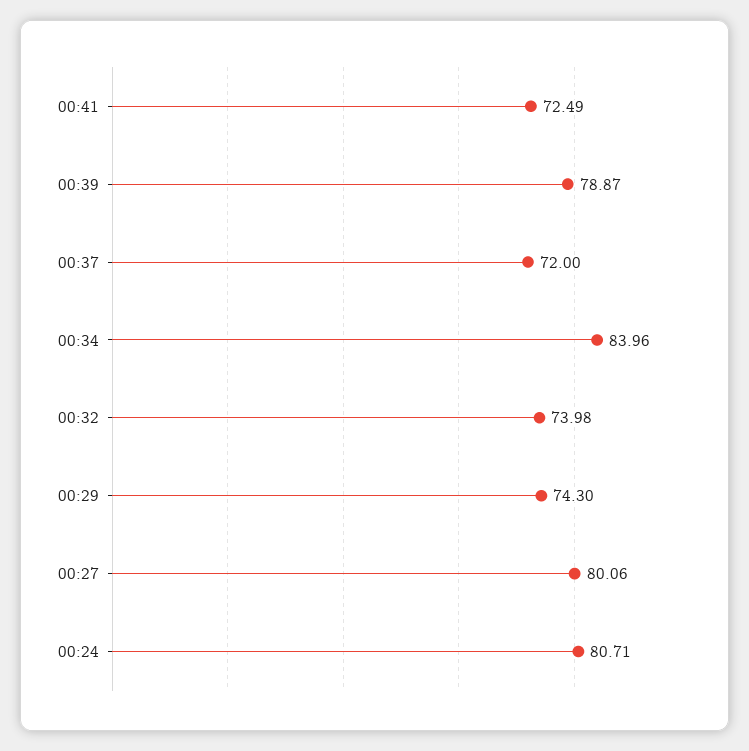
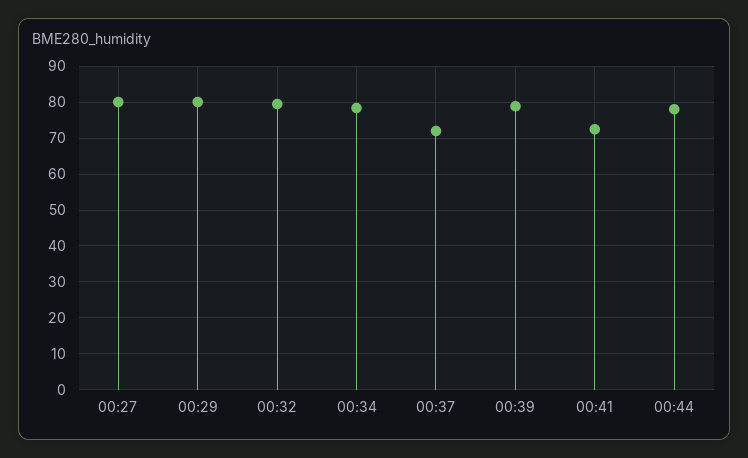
00:34: 83.96 -> 78
00:32: 73.98 -> 80
00:29: 74.3 -> 80
00:24: 80.71 -> none
00:44: none -> 78

